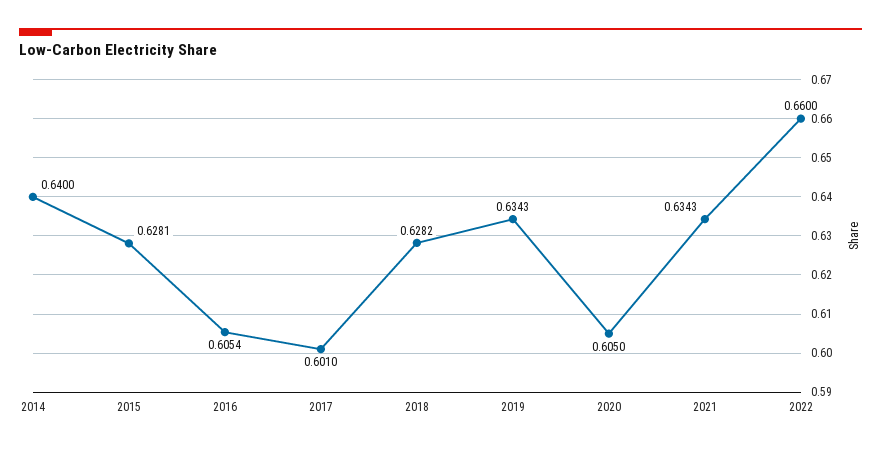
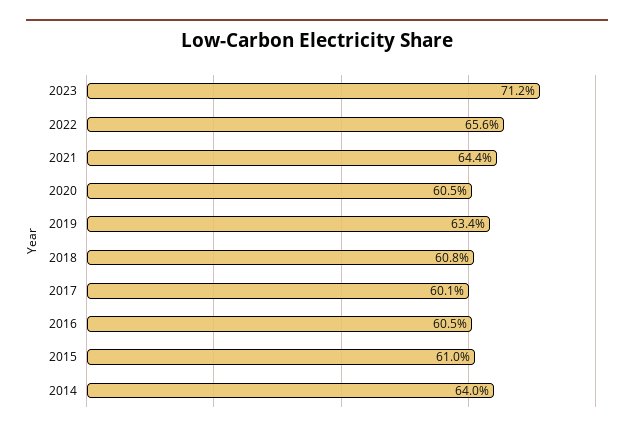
2015: 0.6281 -> 0.61
2018: 0.6282 -> 0.608
2021: 0.6343 -> 0.644
2022: 0.66 -> 0.656
2023: none -> 0.712

